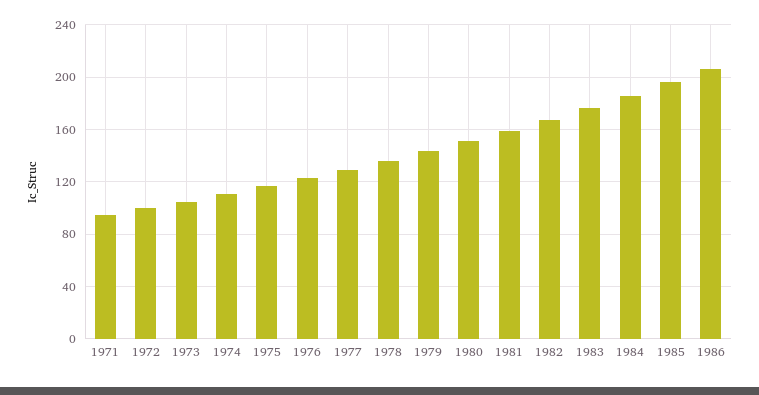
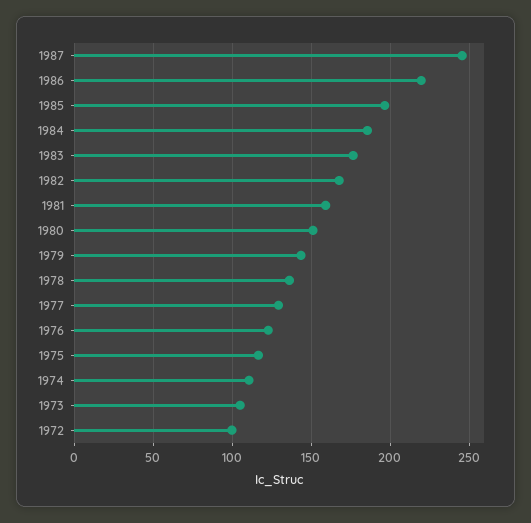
1971: 95 -> none
1986: 205 -> 220
1987: none -> 245

